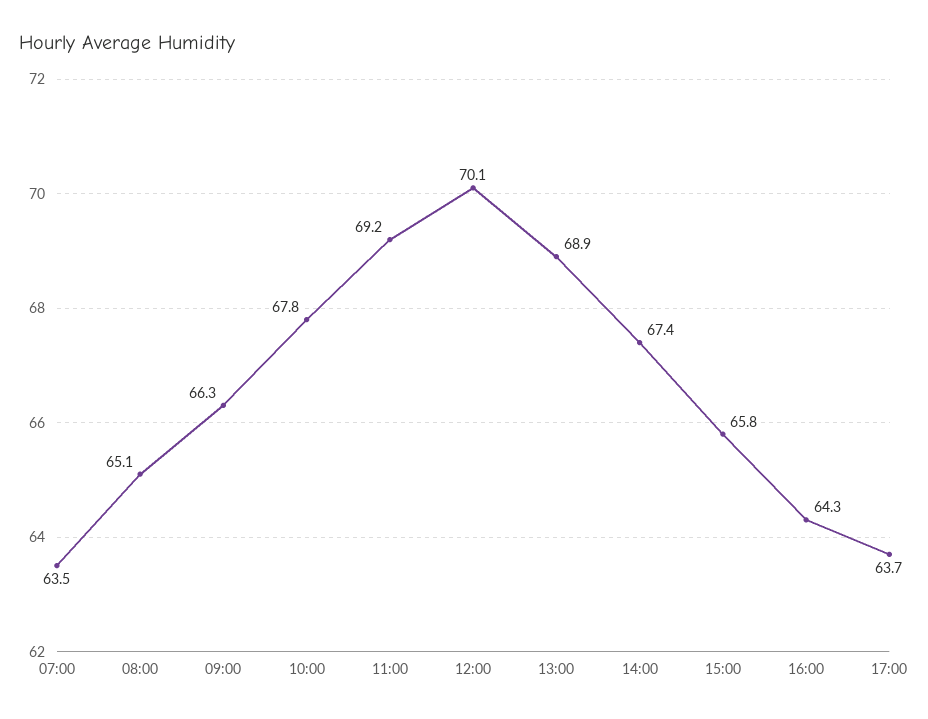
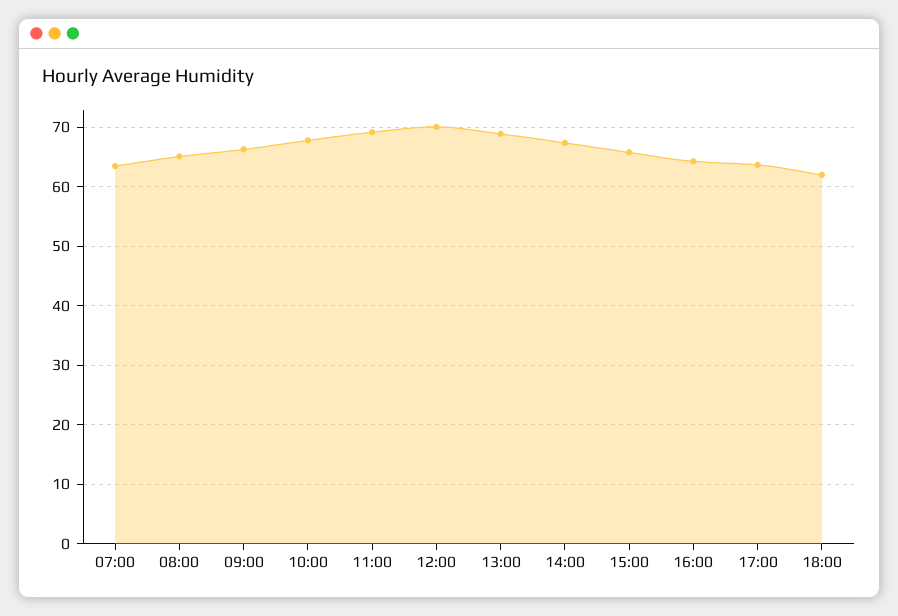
18:00: none -> 62

